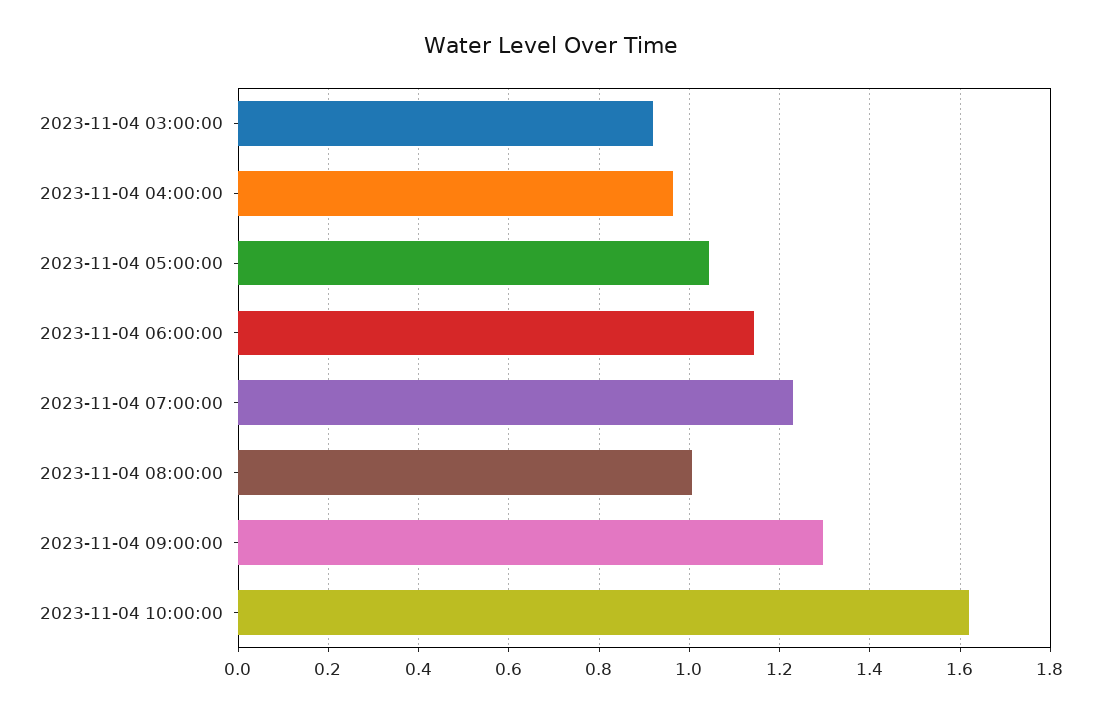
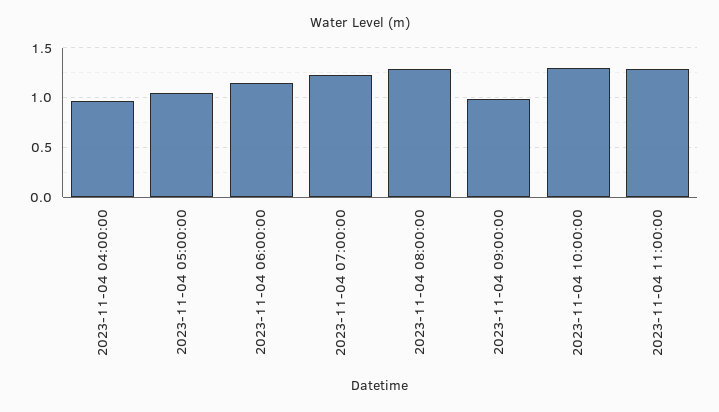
2023-11-04 03:00:00: 0.92 -> none
2023-11-04 08:00:00: 1 -> 1.3
2023-11-04 09:00:00: 1.3 -> 1
2023-11-04 10:00:00: 1.62 -> 1.3
2023-11-04 11:00:00: none -> 1.3

